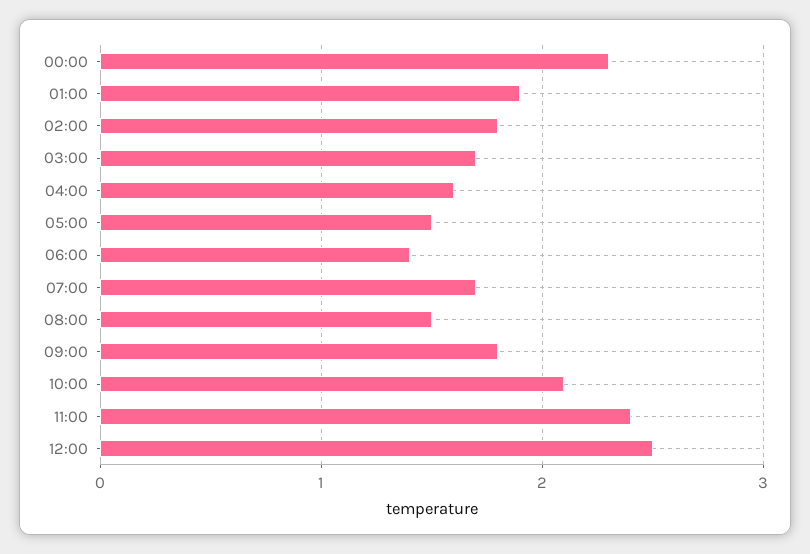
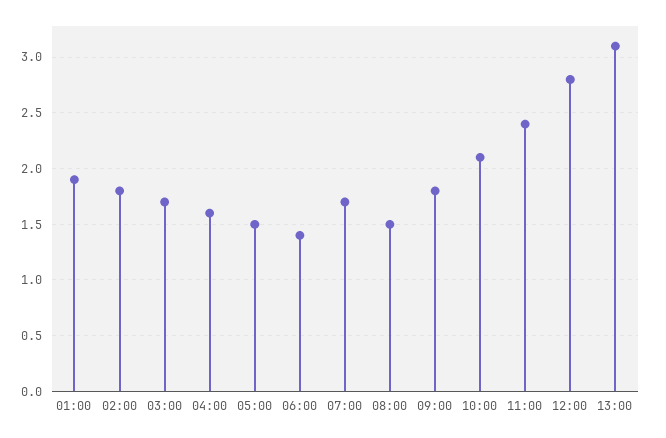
00:00: 2.3 -> none
12:00: 2.5 -> 2.8
13:00: none -> 3.1

